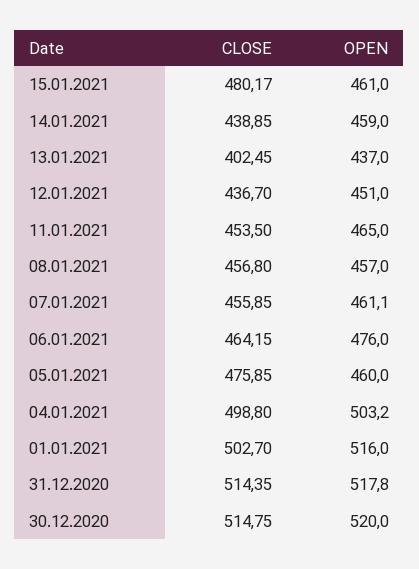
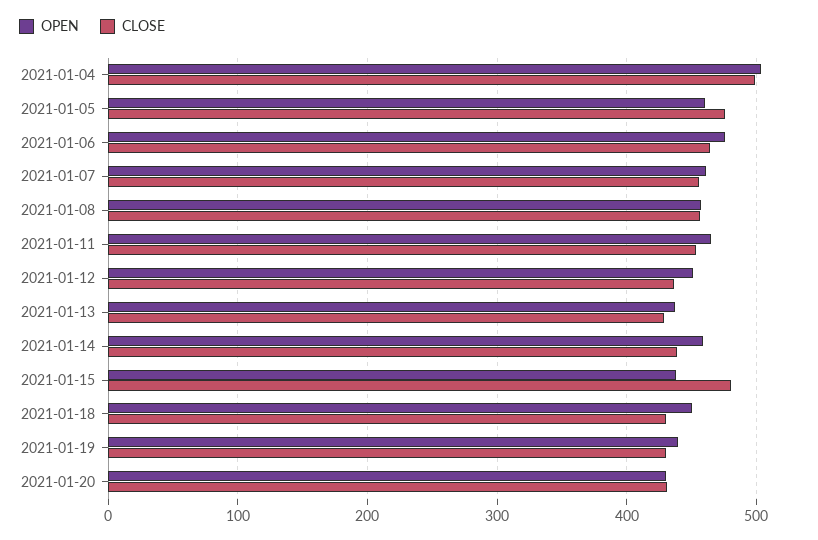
OPEN, 15.01.2021: 461 -> 440
CLOSE, 13.01.2021: 402.45 -> 430
CLOSE, 01.01.2021: 502.7 -> none
OPEN, 01.01.2021: 516 -> none
CLOSE, 31.12.2020: 514.35 -> none
OPEN, 31.12.2020: 517.8 -> none
CLOSE, 30.12.2020: 514.75 -> none
OPEN, 30.12.2020: 520 -> none
OPEN, 2021-01-18: none -> 450
CLOSE, 2021-01-18: none -> 430
OPEN, 2021-01-19: none -> 440
CLOSE, 2021-01-19: none -> 430
OPEN, 2021-01-20: none -> 430
CLOSE, 2021-01-20: none -> 430

